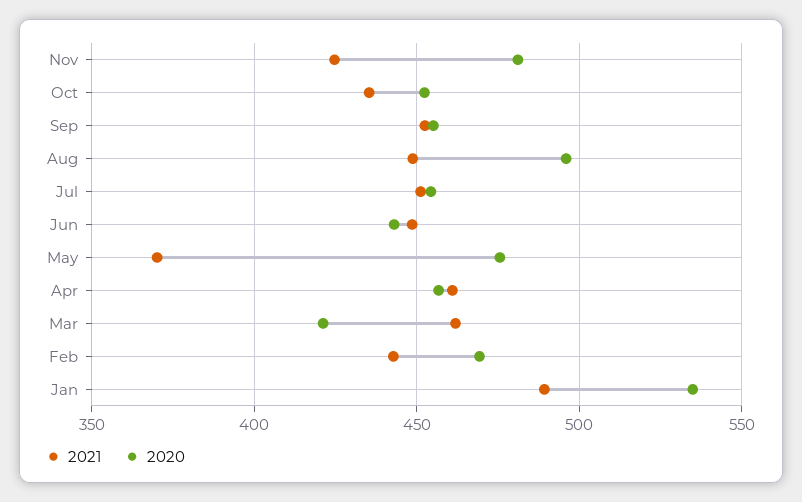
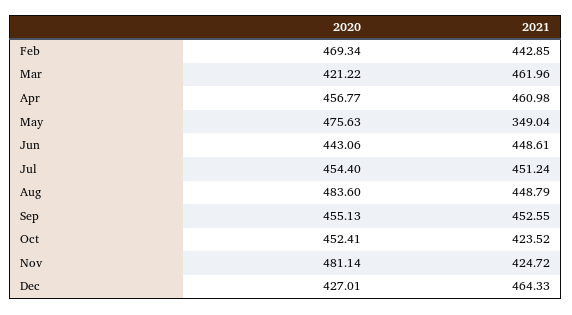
2021, Oct: 435 -> 423.52
2020, Aug: 495 -> 483.6
2021, May: 370 -> 349.04
2021, Jan: 490 -> none
2020, Jan: 535 -> none
2020, Dec: none -> 427.01
2021, Dec: none -> 464.33

